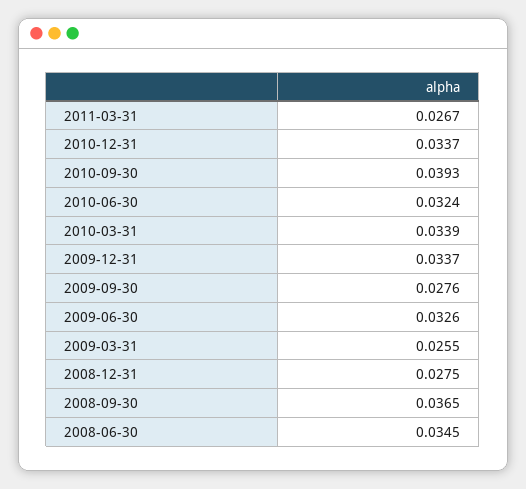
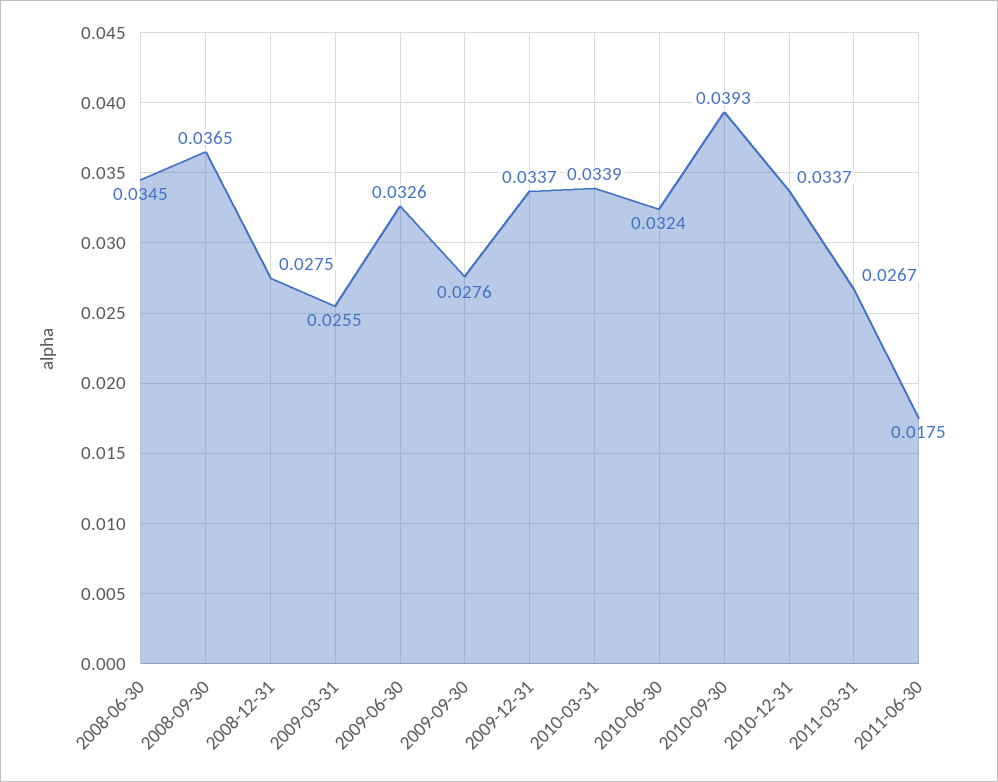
2011-06-30: none -> 0.0175

